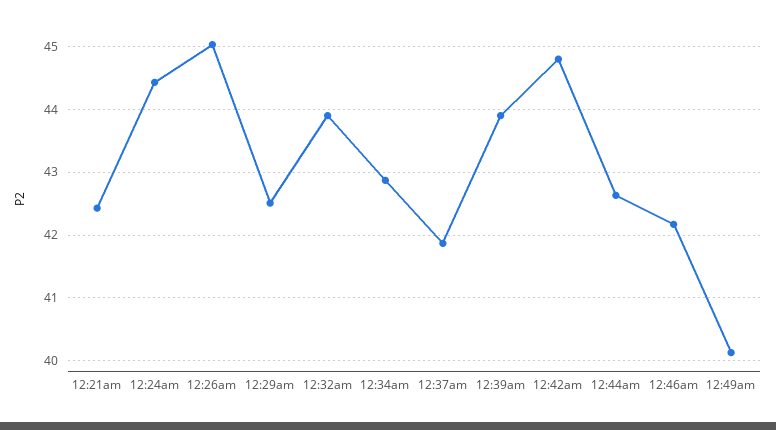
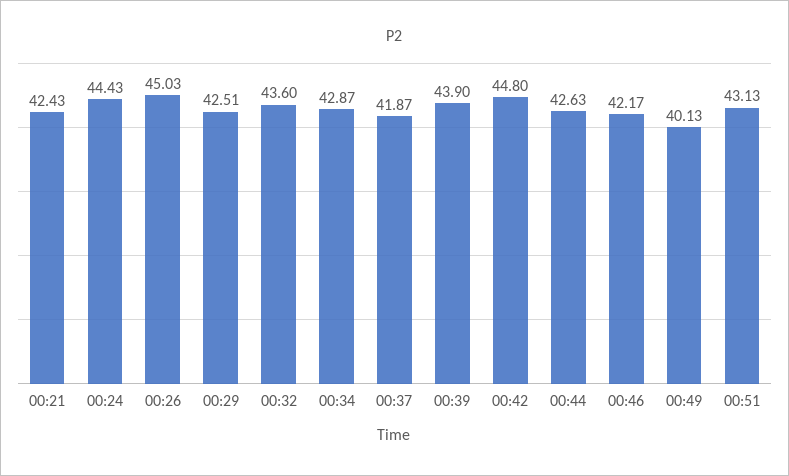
12:32am: 43.9 -> 43.6
00:51: none -> 43.13

